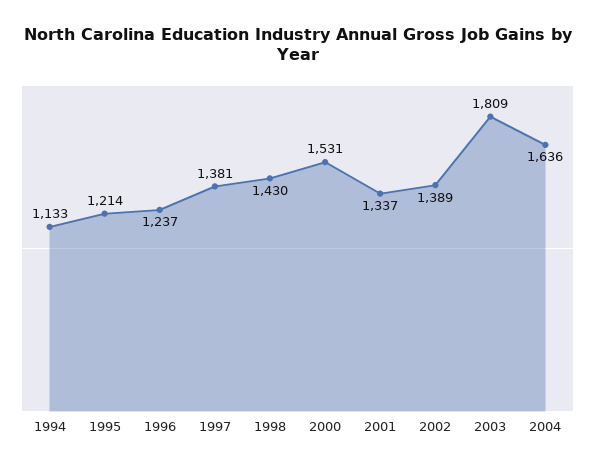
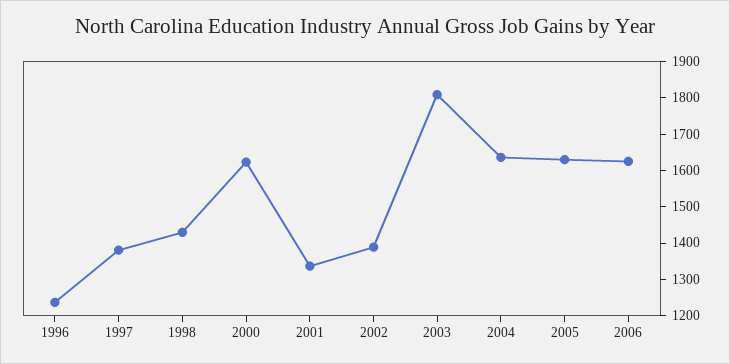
1994: 1133 -> none
1995: 1214 -> none
2000: 1531 -> 1625
2005: none -> 1625
2006: none -> 1625

